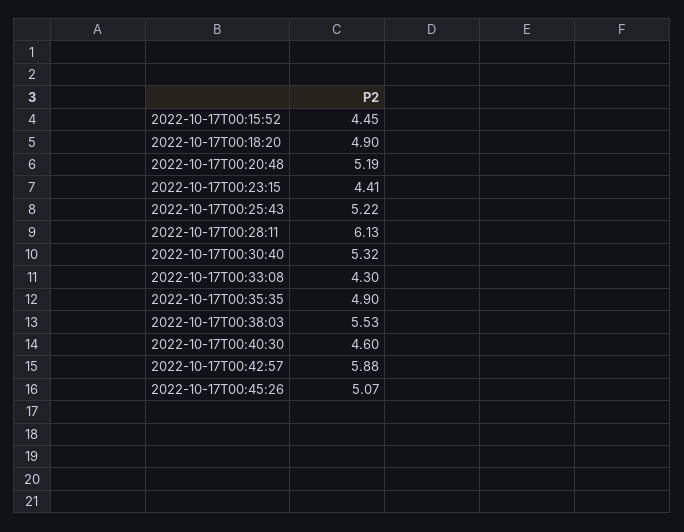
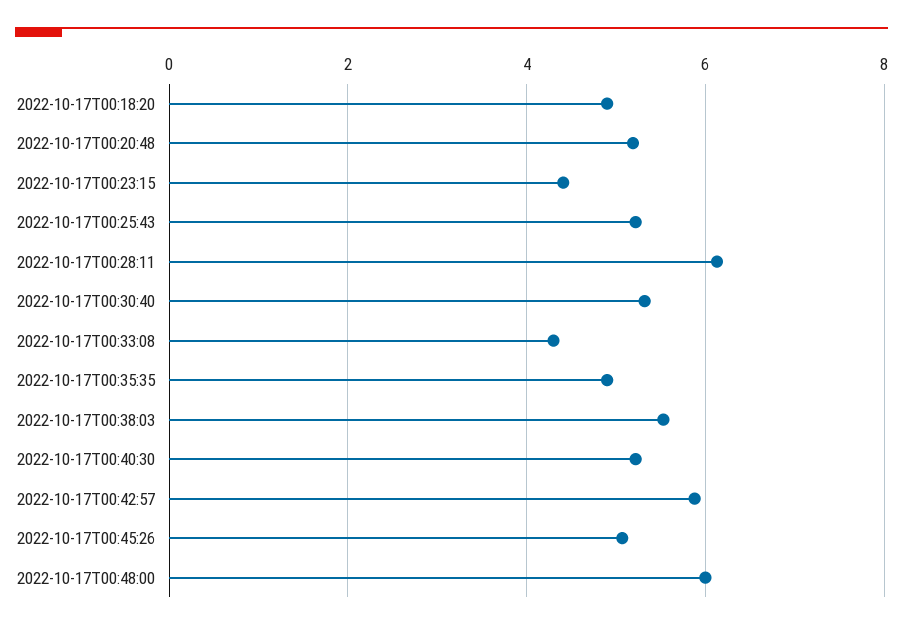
2022-10-17T00:15:52: 4.45 -> none
2022-10-17T00:40:30: 4.6 -> 5.2
2022-10-17T00:48:00: none -> 6

